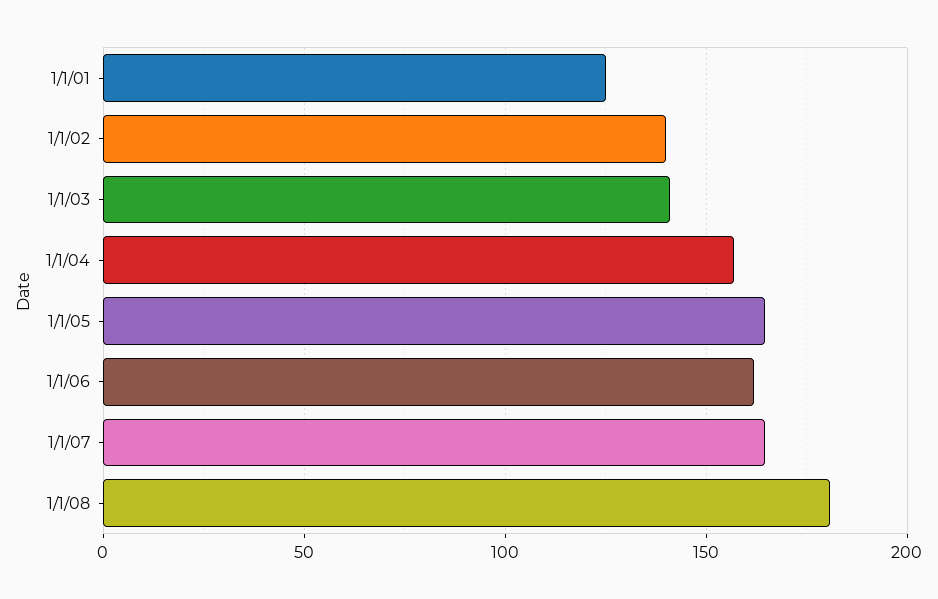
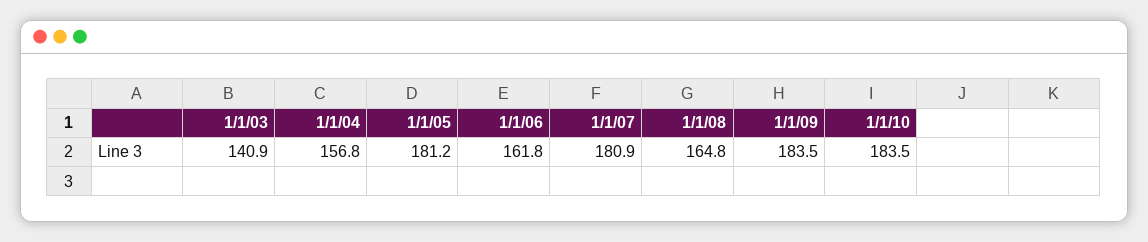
1/1/01: 125 -> none
1/1/02: 140 -> none
1/1/05: 165 -> 181.2
1/1/07: 165 -> 180.9
1/1/08: 180 -> 164.8
1/1/09: none -> 183.5
1/1/10: none -> 183.5

